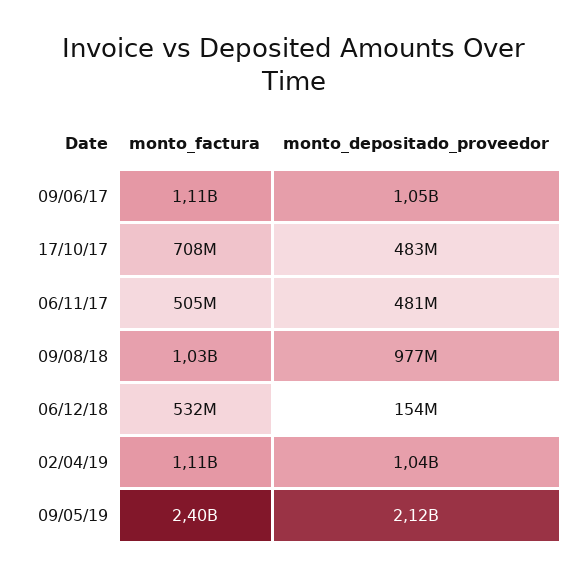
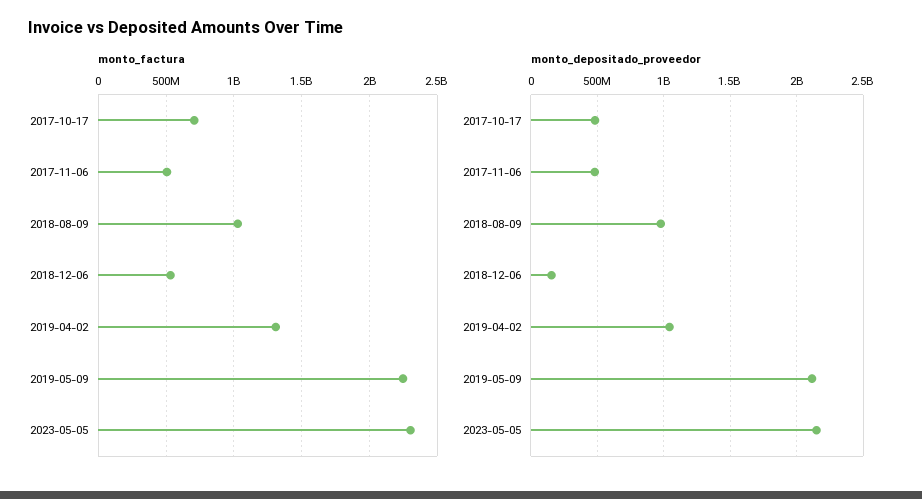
monto_factura, 09/06/17: 1110000000 -> none
monto_depositado_proveedor, 09/06/17: 1050000000 -> none
monto_factura, 02/04/19: 1110000000 -> 1300000000
monto_factura, 09/05/19: 2400000000 -> 2250000000
monto_factura, 2023-05-05: none -> 2300000000
monto_depositado_proveedor, 2023-05-05: none -> 2150000000

